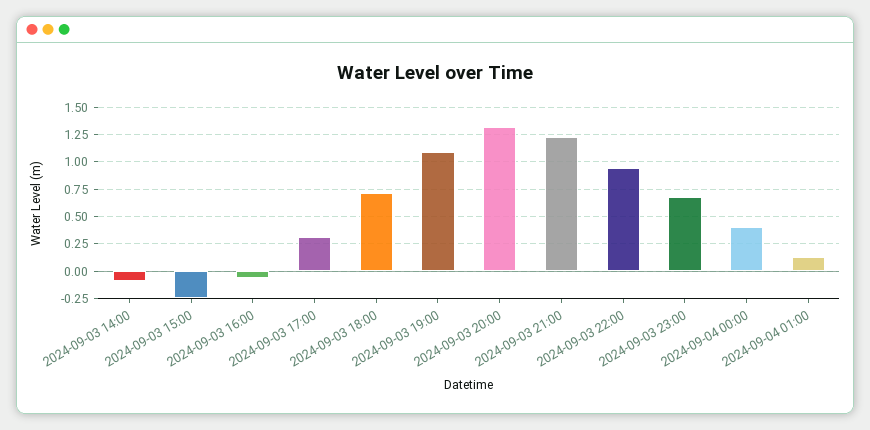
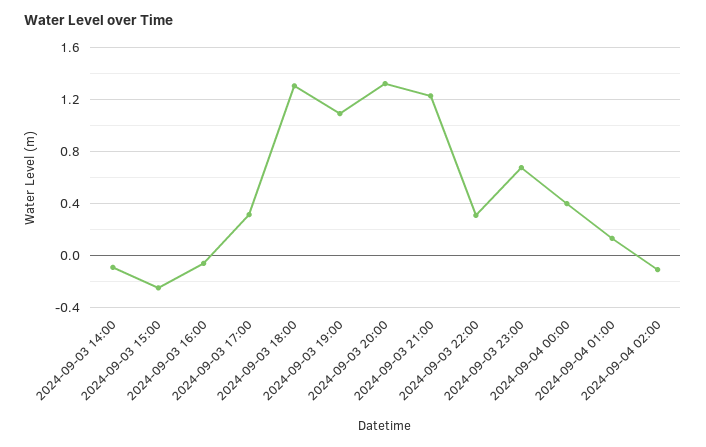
2024-09-03 18:00: 0.75 -> 1.3
2024-09-03 22:00: 1 -> 0.3
2024-09-04 02:00: none -> -0.1

